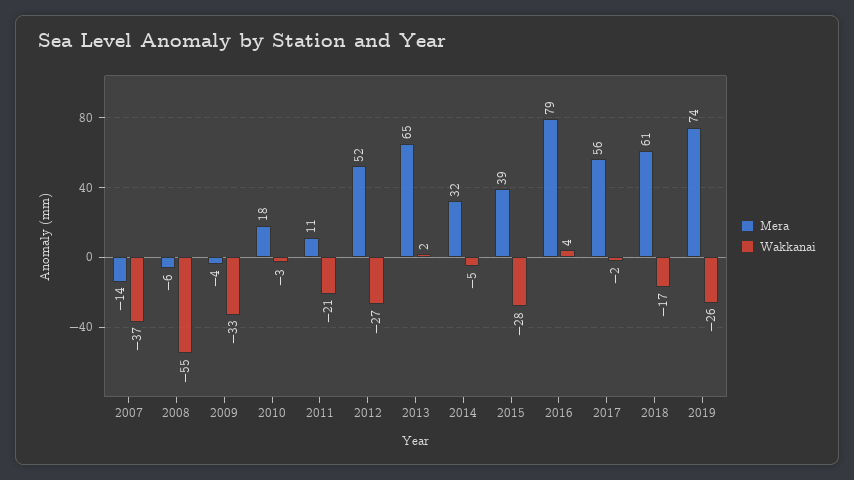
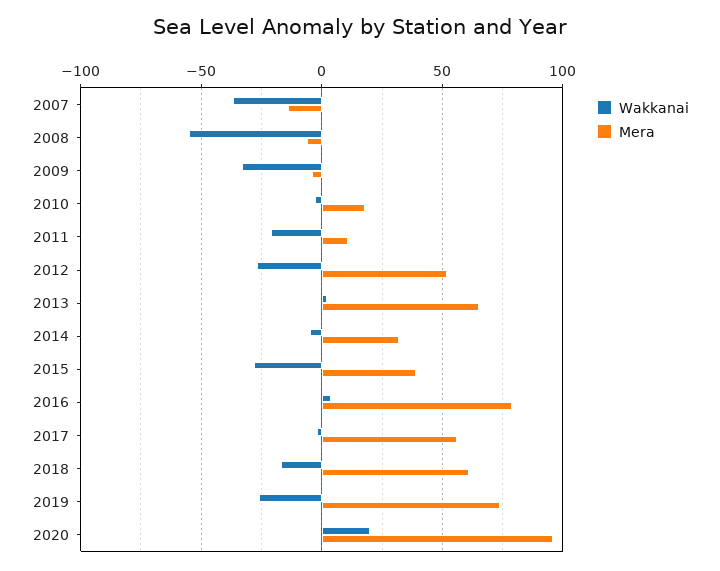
Wakkanai, 2020: none -> 20
Mera, 2020: none -> 95

